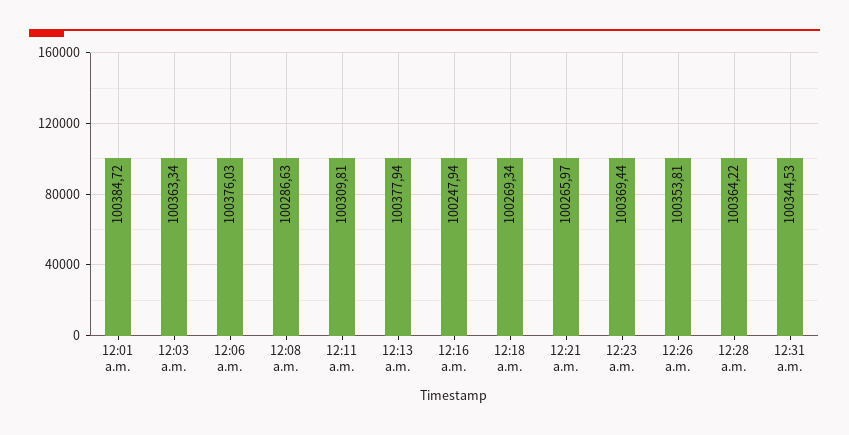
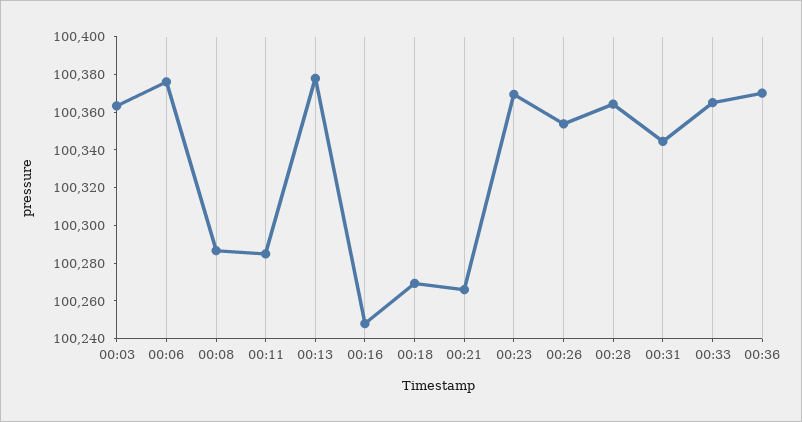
12:01 a.m.: 100384.72 -> none
12:11 a.m.: 100309.81 -> 100285
00:33: none -> 100365
00:36: none -> 100370

